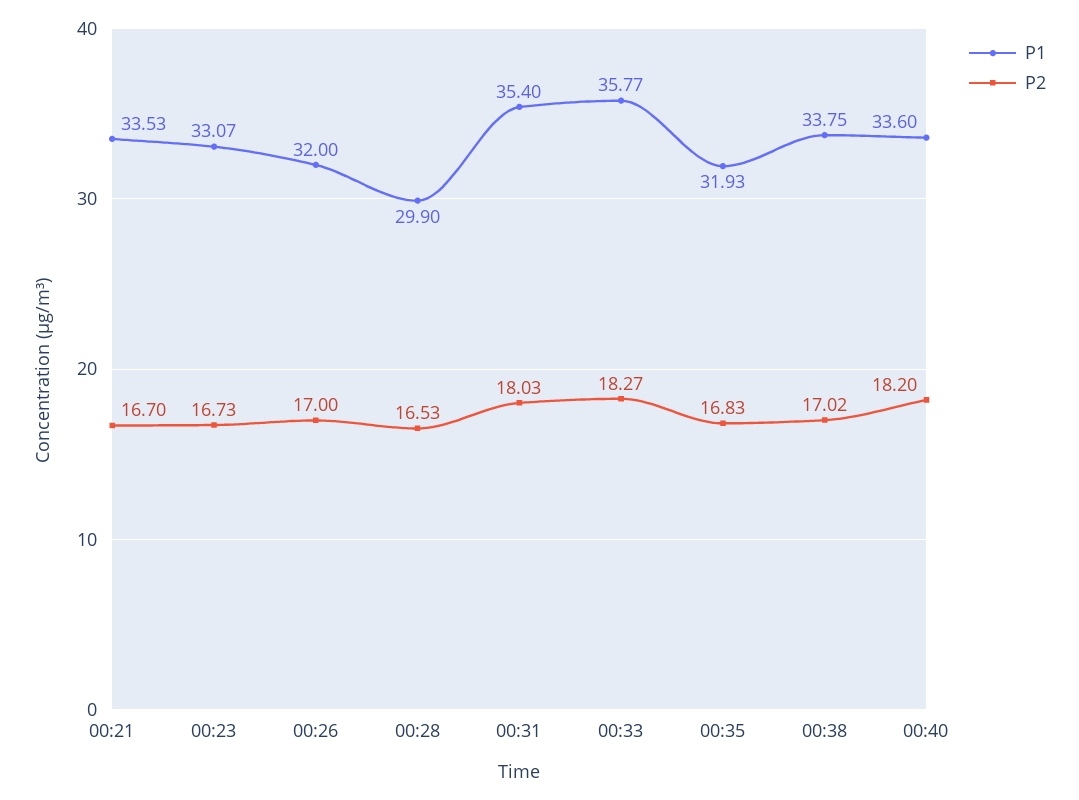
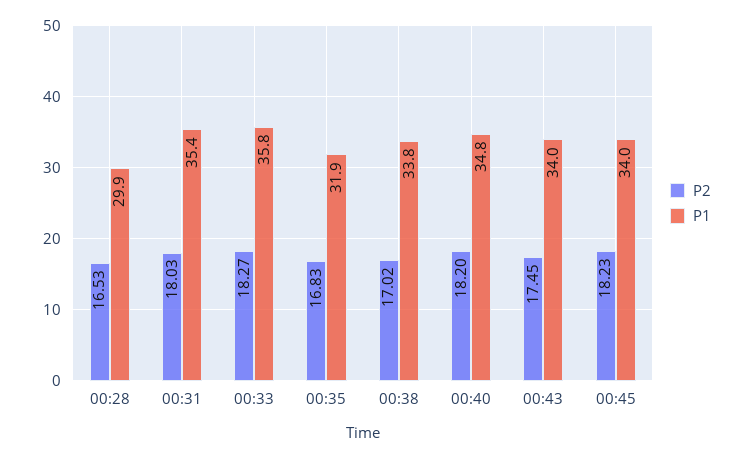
P1, 00:21: 33.53 -> none
P2, 00:21: 16.7 -> none
P1, 00:23: 33.07 -> none
P2, 00:23: 16.73 -> none
P1, 00:26: 32 -> none
P2, 00:26: 17 -> none
P1, 00:40: 33.6 -> 34.8
P2, 00:43: none -> 17.45
P1, 00:43: none -> 34
P2, 00:45: none -> 18.23
P1, 00:45: none -> 34

